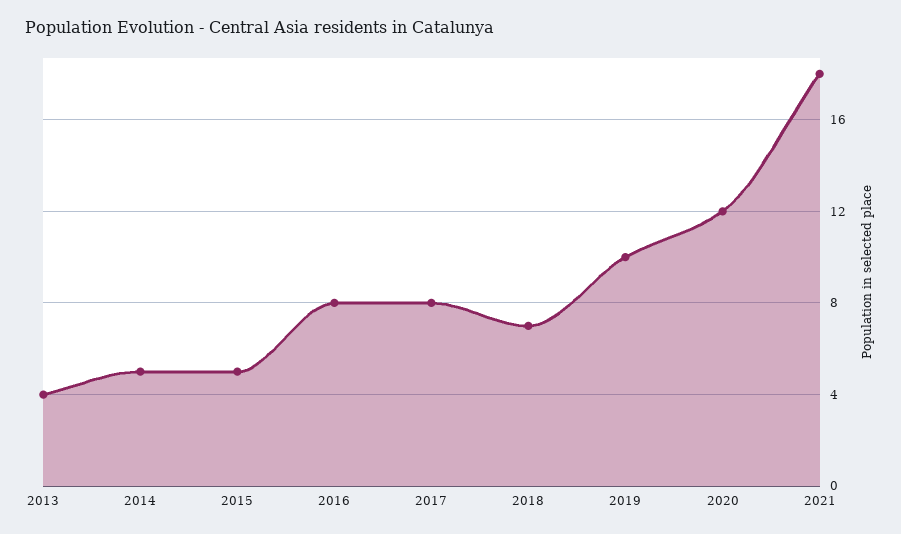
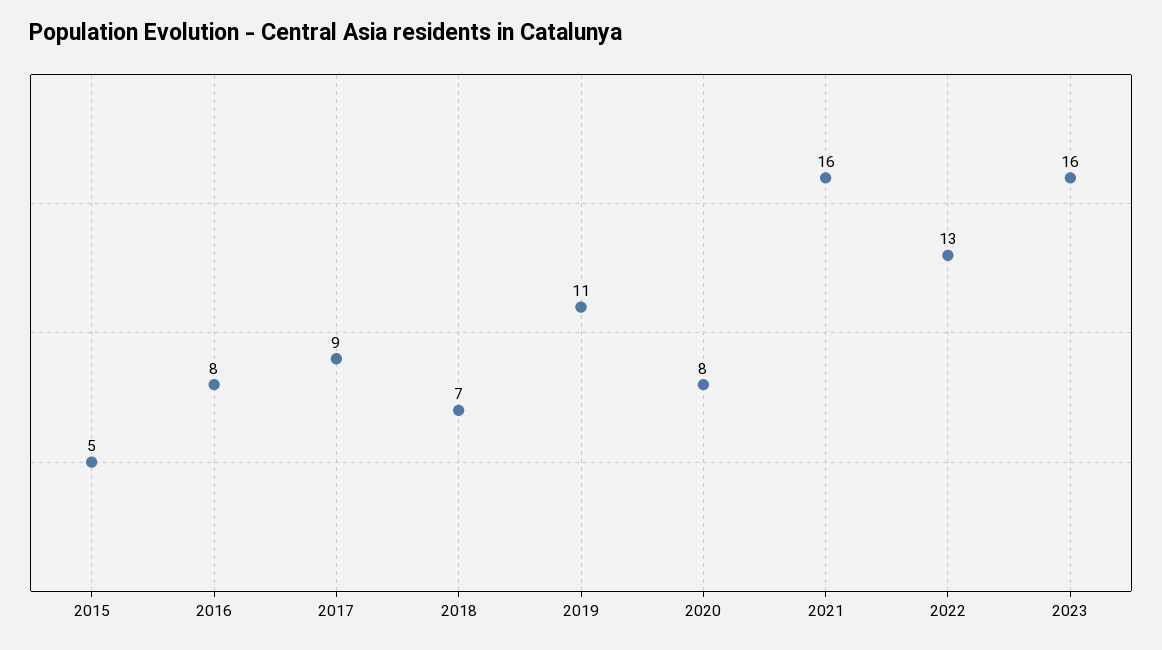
2013: 4 -> none
2014: 5 -> none
2017: 8 -> 9
2019: 10 -> 11
2020: 12 -> 8
2021: 18 -> 16
2022: none -> 13
2023: none -> 16

